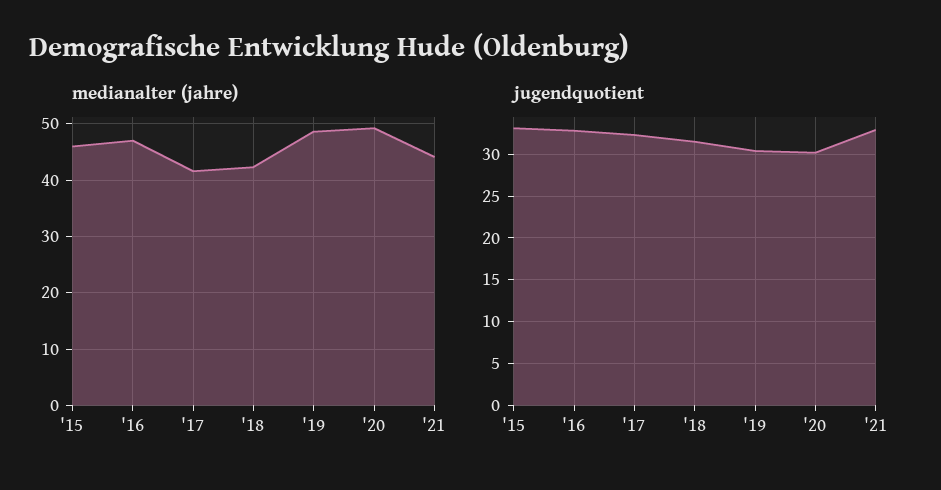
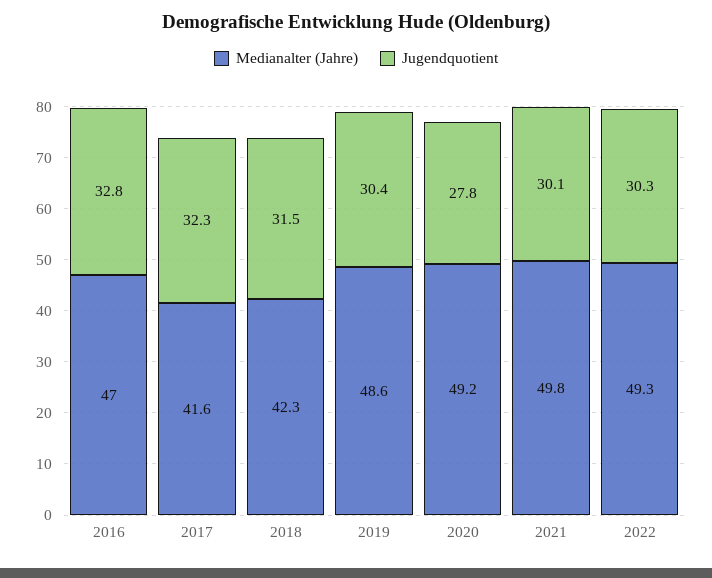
medianalter (jahre), '15: 46 -> none
medianalter (jahre), '21: 44 -> 49.8
jugendquotient, '15: 33 -> none
jugendquotient, '20: 30 -> 27.8
jugendquotient, '21: 33 -> 30.1
medianalter (jahre), 2022: none -> 49.3
jugendquotient, 2022: none -> 30.3

